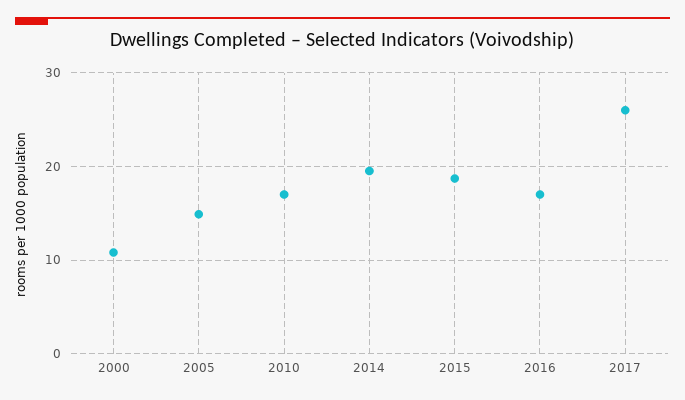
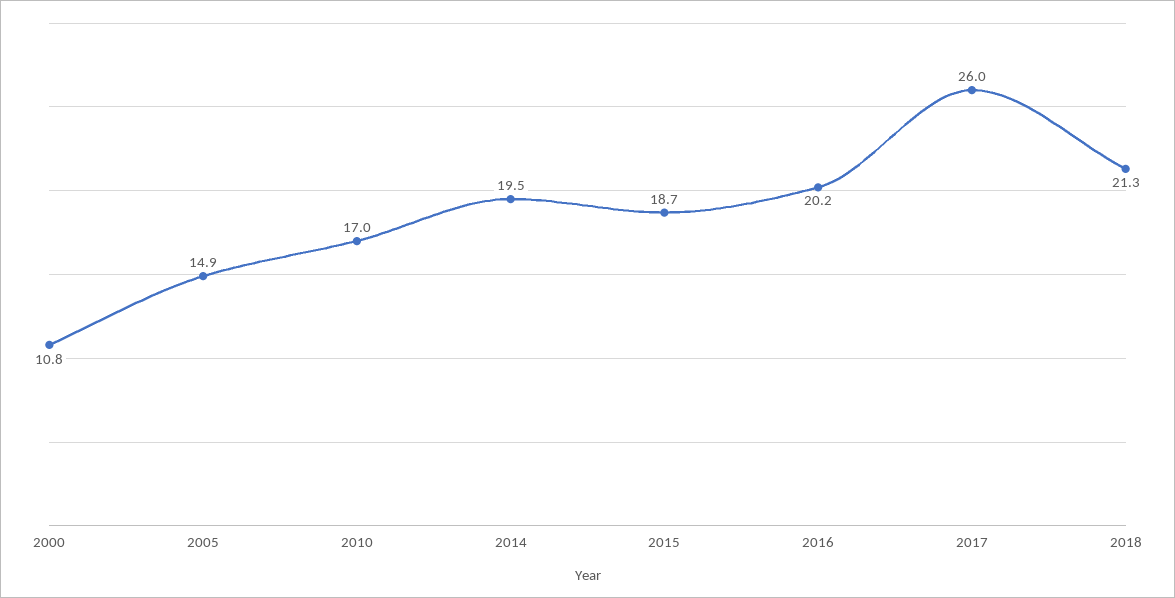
2016: 17 -> 20.2
2018: none -> 21.3

